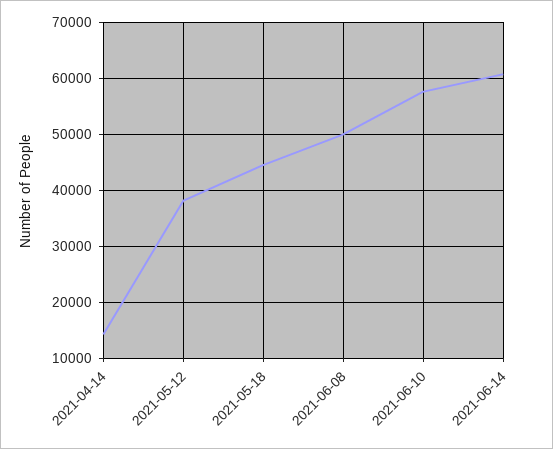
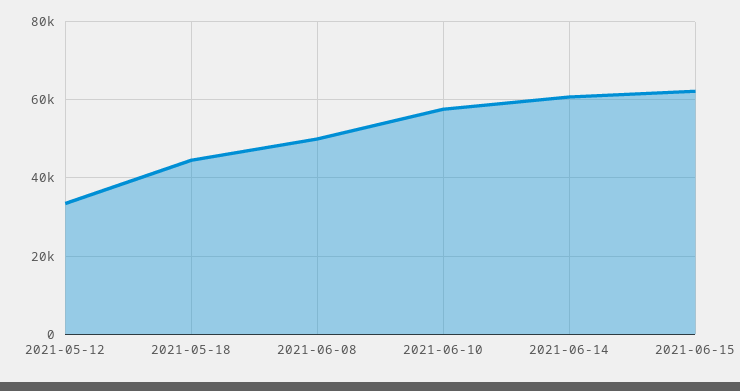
2021-04-14: 14000 -> none
2021-05-12: 38000 -> 34000
2021-06-15: none -> 62000

